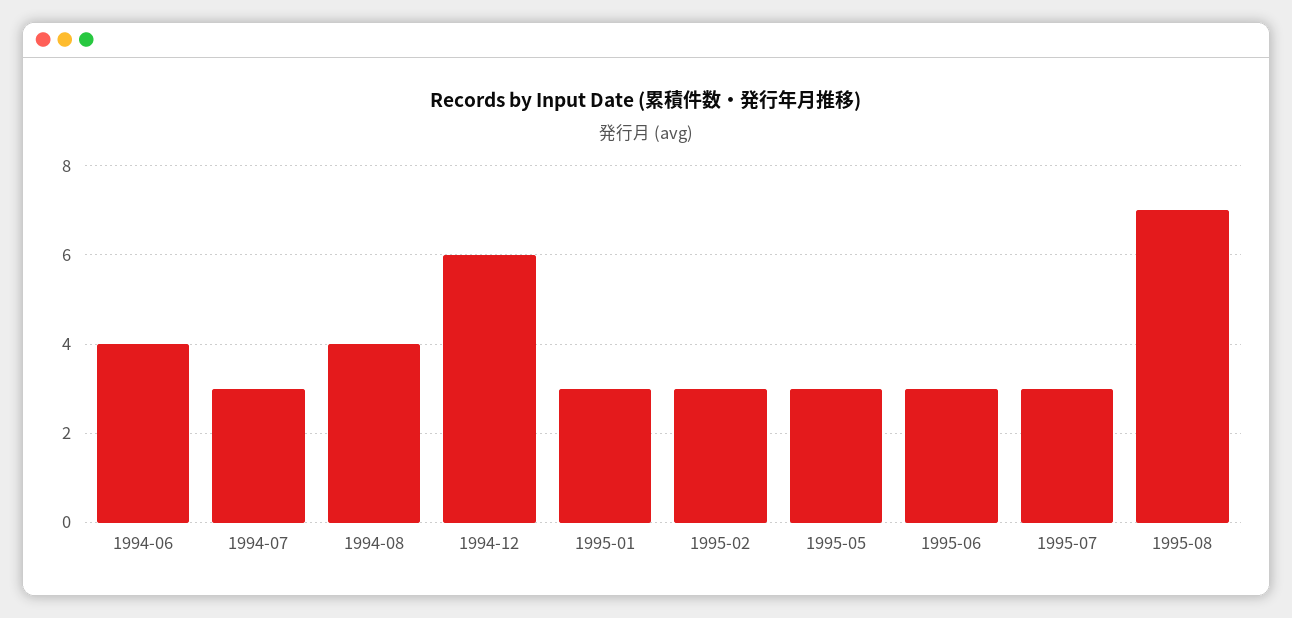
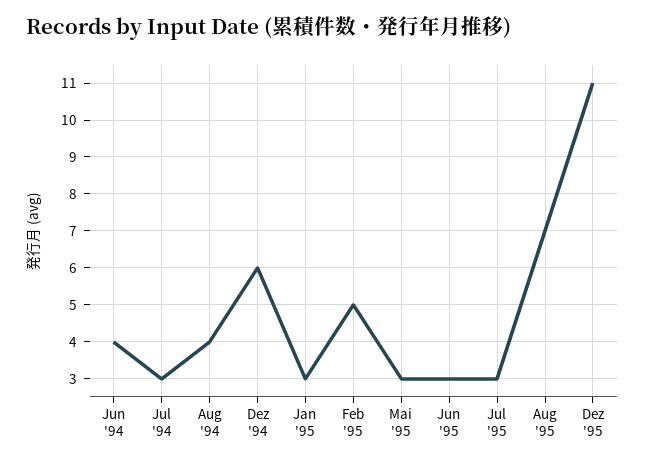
1995-02: 3 -> 5
Dez '95: none -> 11

